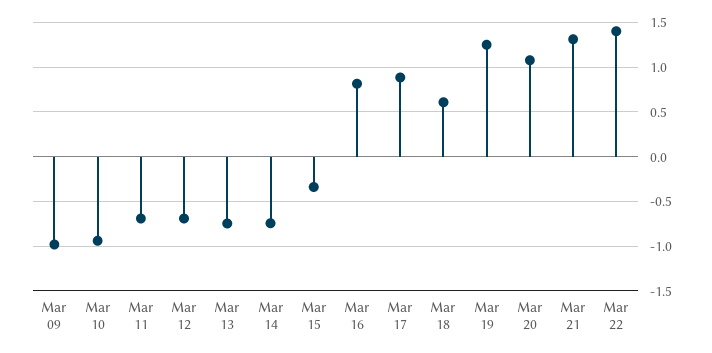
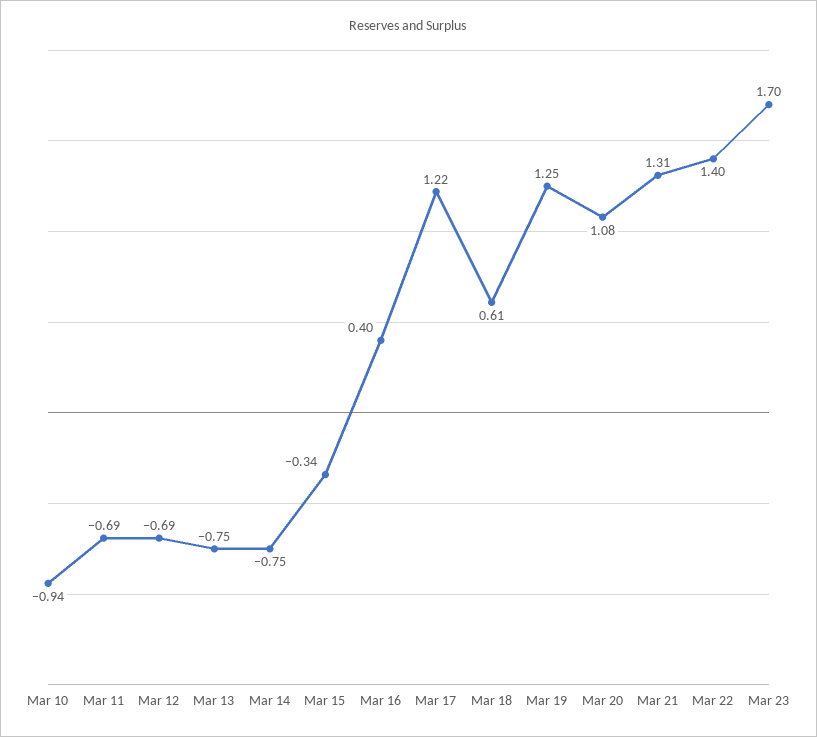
Mar 09: -1 -> none
Mar 16: 0.8 -> 0.4
Mar 17: 0.9 -> 1.22
Mar 23: none -> 1.7

